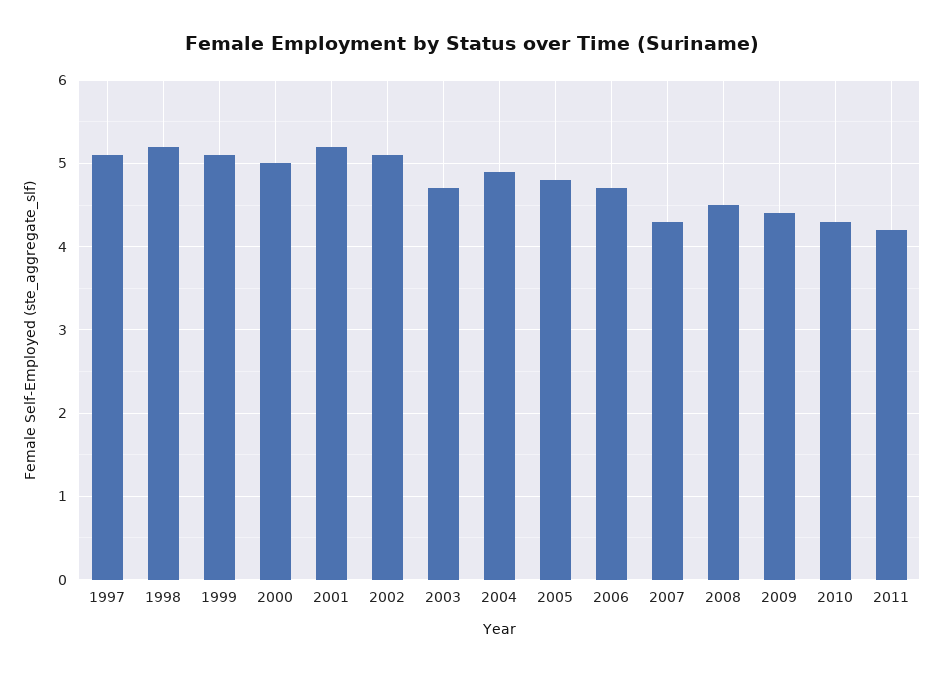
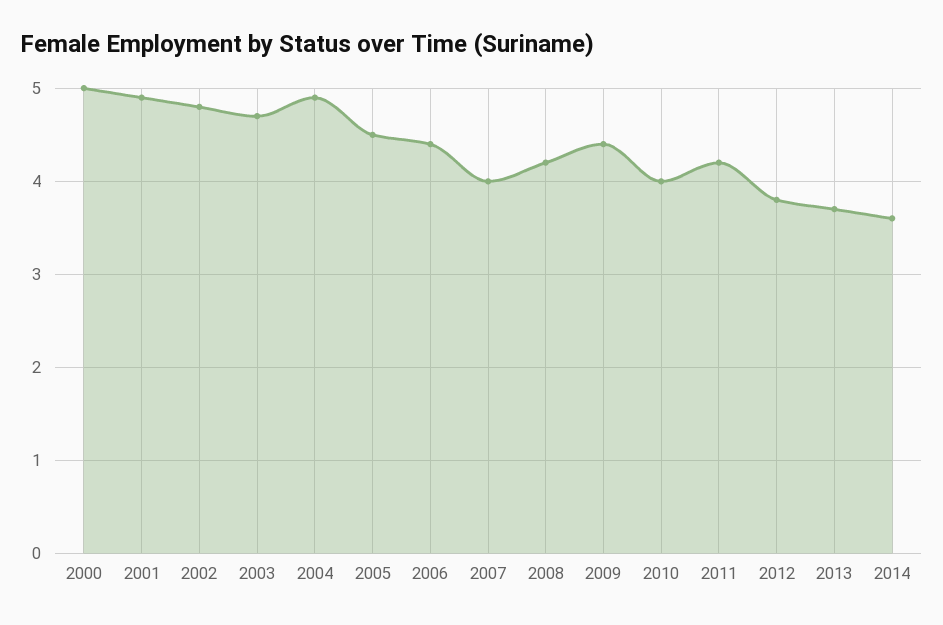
1997: 5.1 -> none
1998: 5.2 -> none
1999: 5.1 -> none
2001: 5.2 -> 4.9
2002: 5.1 -> 4.8
2005: 4.8 -> 4.5
2006: 4.7 -> 4.4
2007: 4.3 -> 4
2008: 4.5 -> 4.2
2010: 4.3 -> 4
2012: none -> 3.8
2013: none -> 3.7
2014: none -> 3.6

